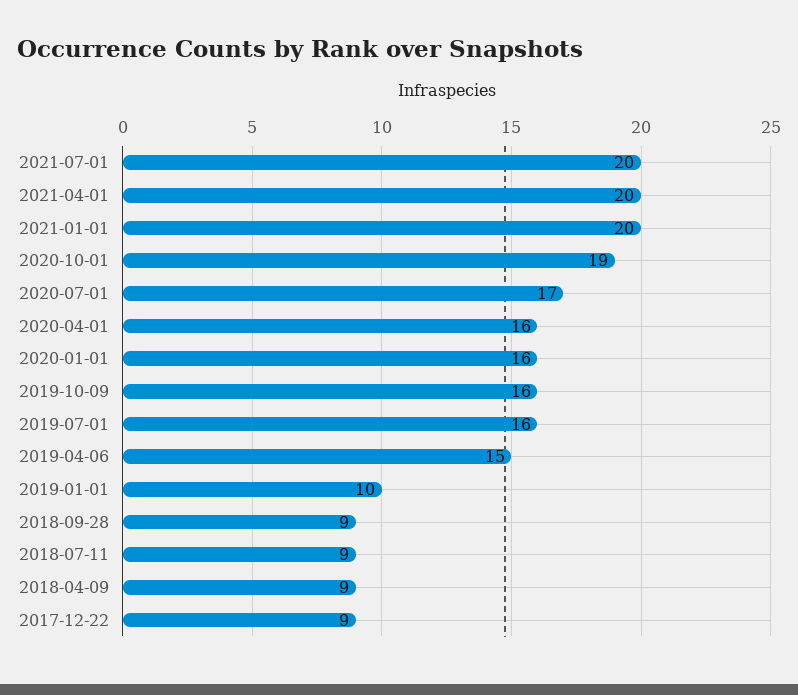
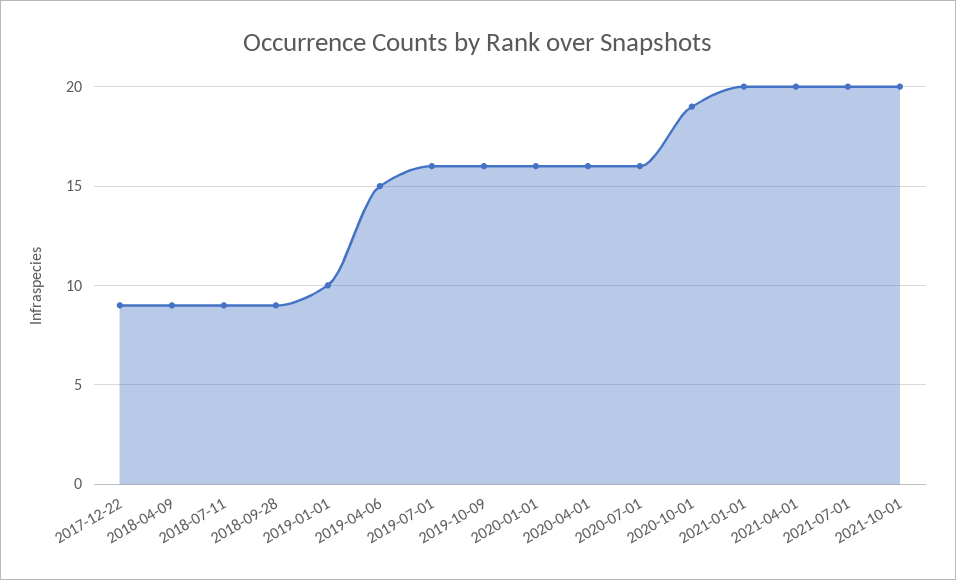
2020-07-01: 17 -> 16
2021-10-01: none -> 20

